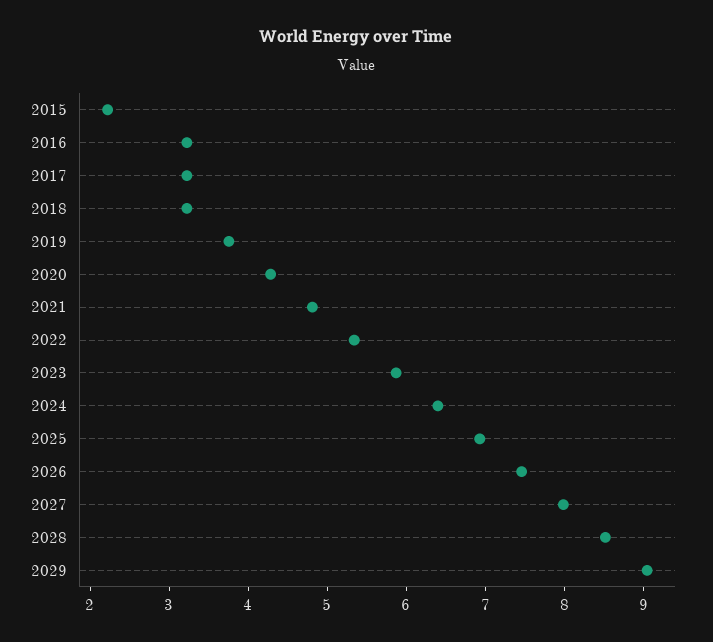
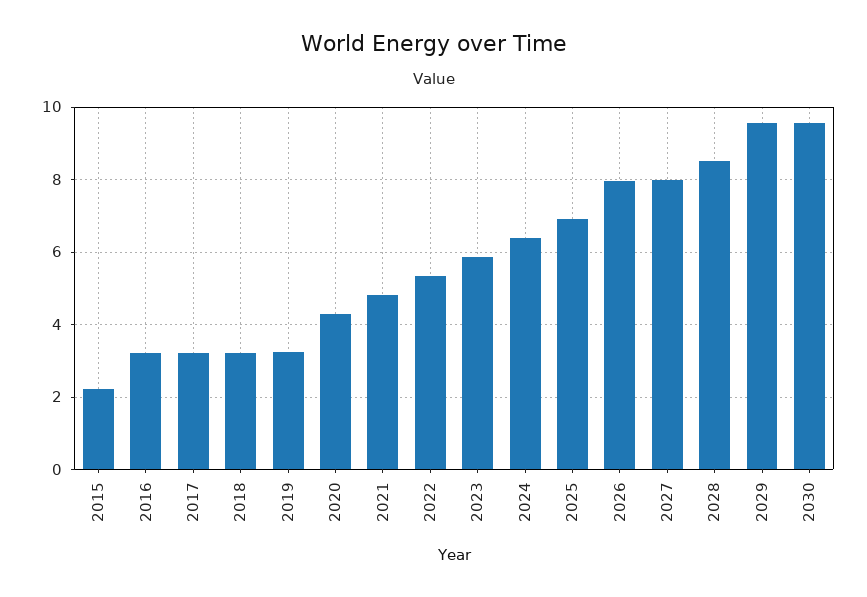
2019: 3.8 -> 3.2
2026: 7.4 -> 8
2029: 9 -> 9.6
2030: none -> 9.6

